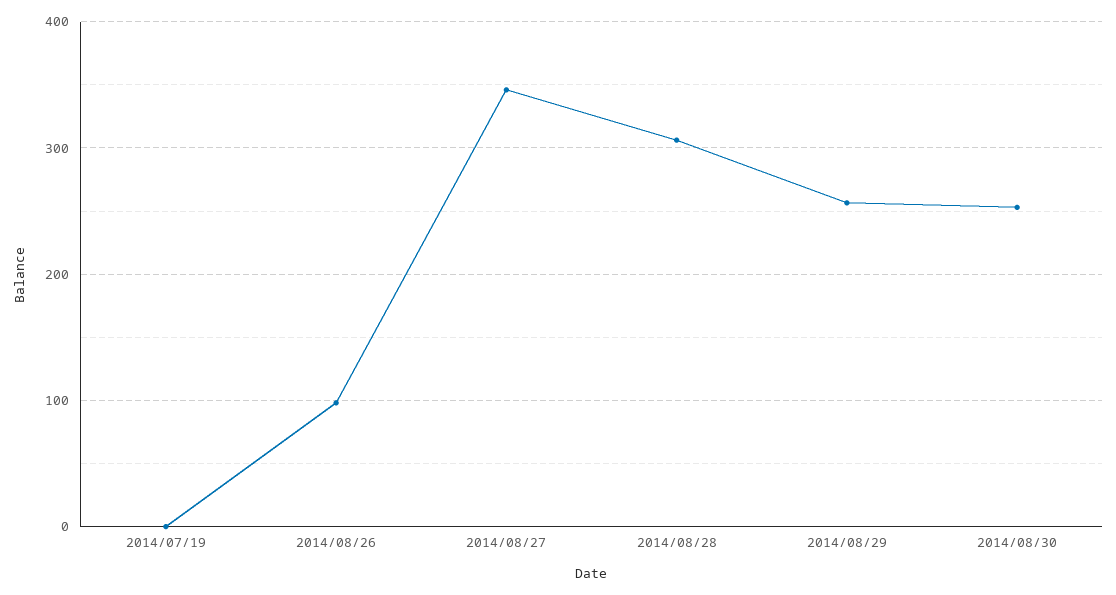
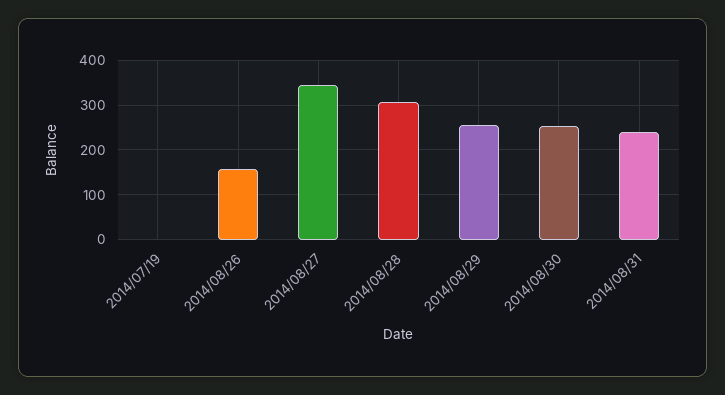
2014/08/26: 100 -> 160
2014/08/31: none -> 240

